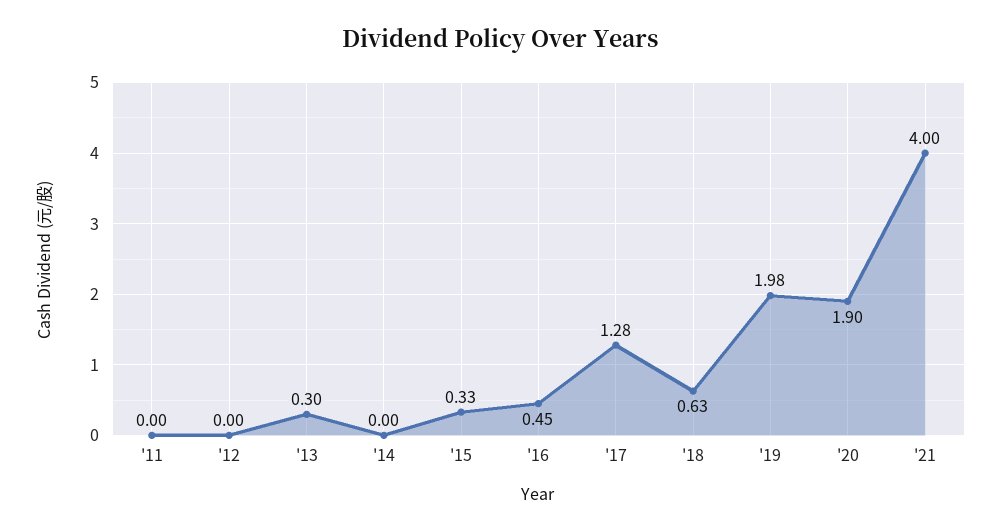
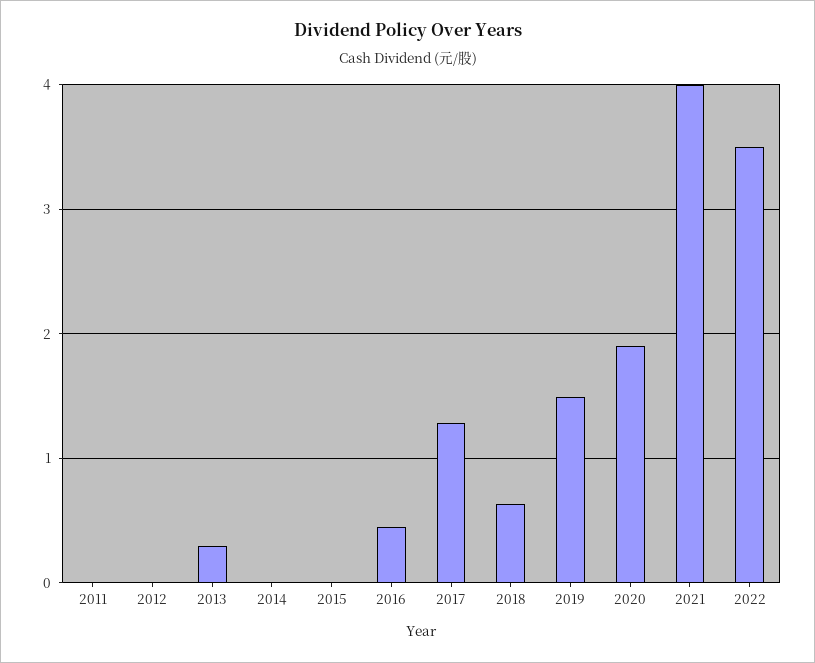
'15: 0.33 -> 0
'19: 1.98 -> 1.5
2022: none -> 3.5

